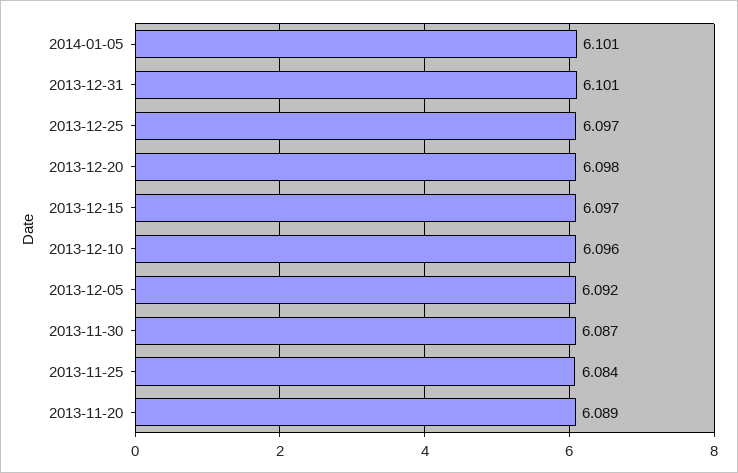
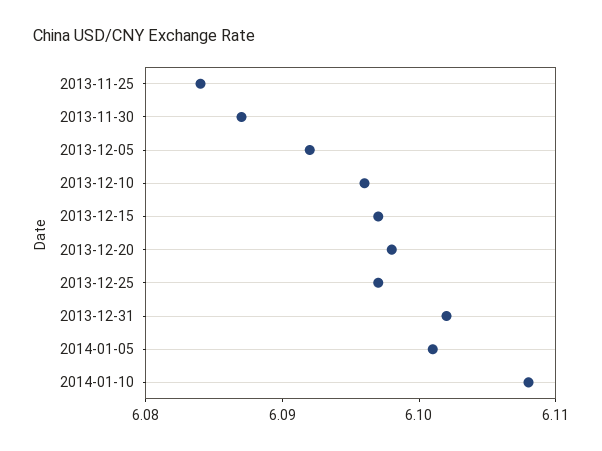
2013-12-31: 6.101 -> 6.102
2013-11-20: 6.089 -> none
2014-01-10: none -> 6.108

